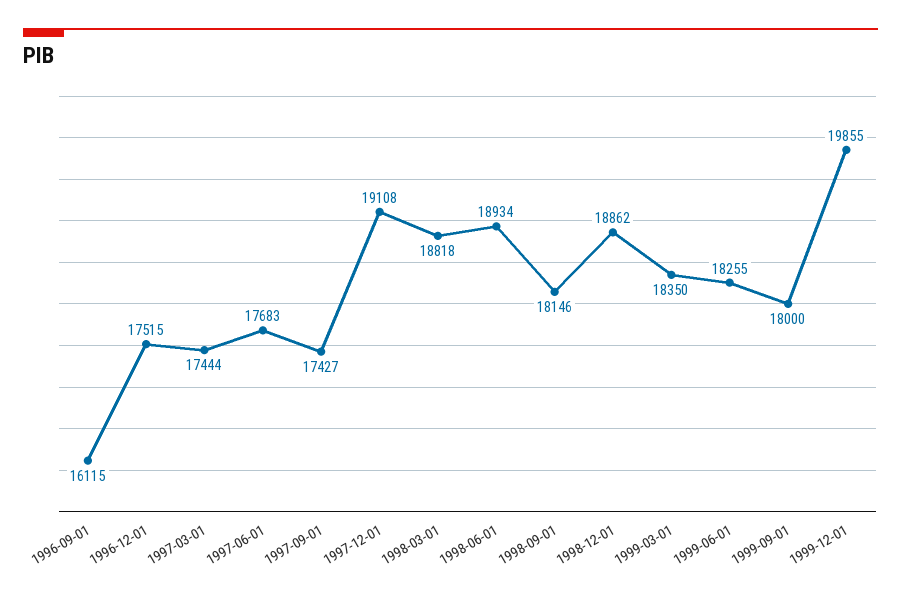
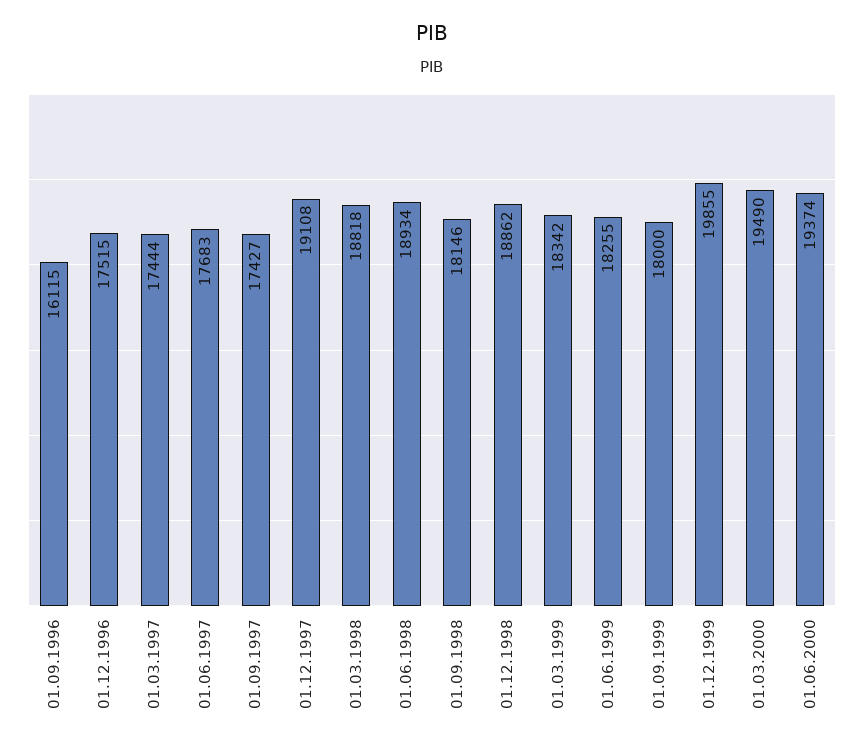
1999-03-01: 18350 -> 18342
01.03.2000: none -> 19490
01.06.2000: none -> 19374

